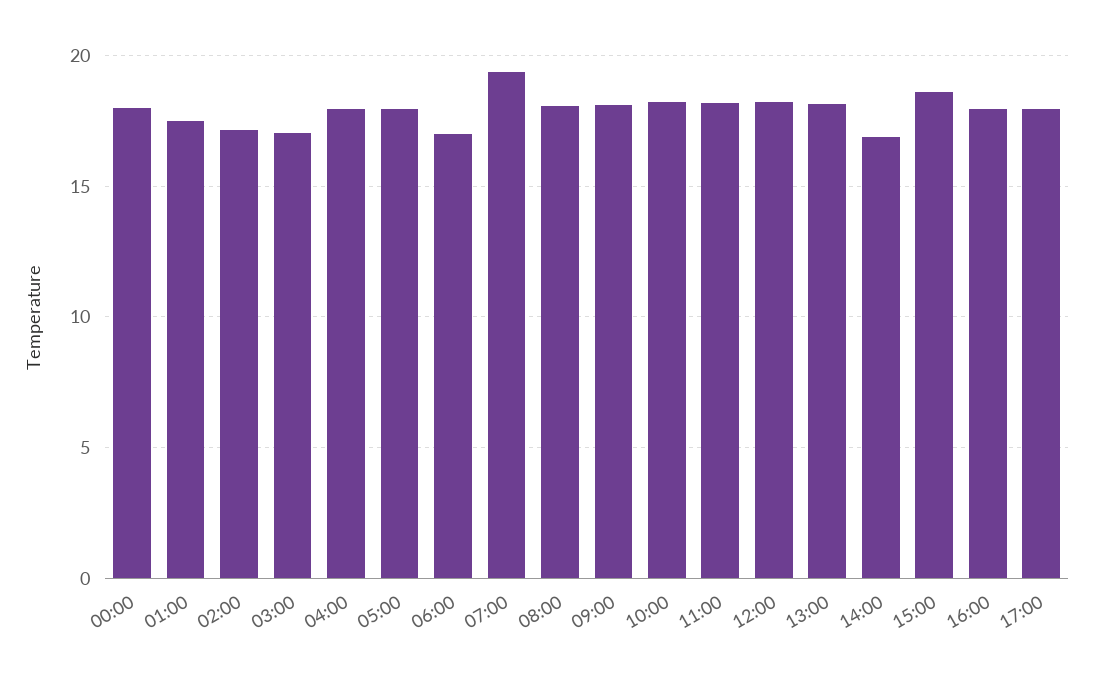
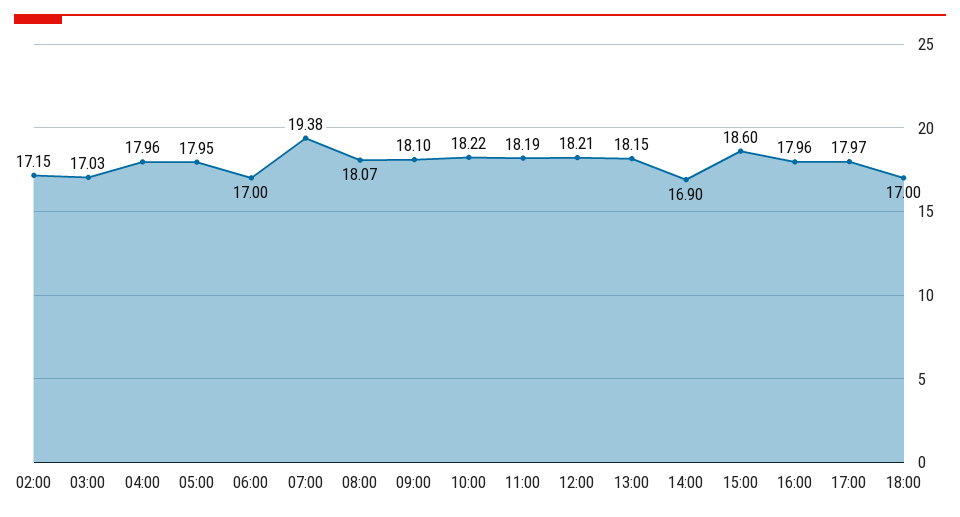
00:00: 18 -> none
01:00: 17.5 -> none
18:00: none -> 17

